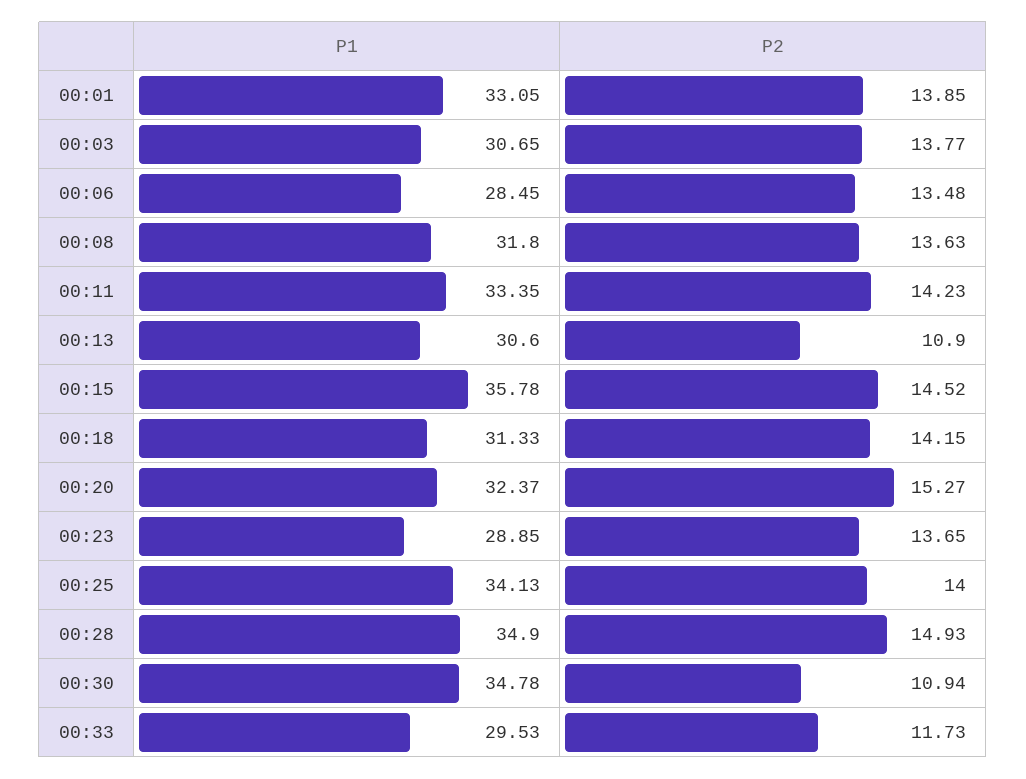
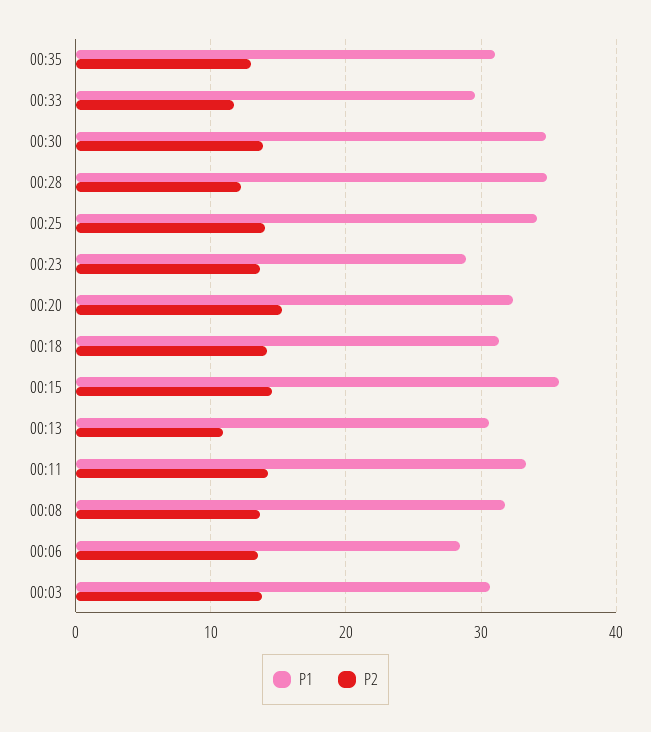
P1, 00:01: 33.05 -> none
P2, 00:01: 13.85 -> none
P2, 00:28: 14.93 -> 12
P2, 00:30: 10.94 -> 14
P1, 00:35: none -> 31
P2, 00:35: none -> 13

